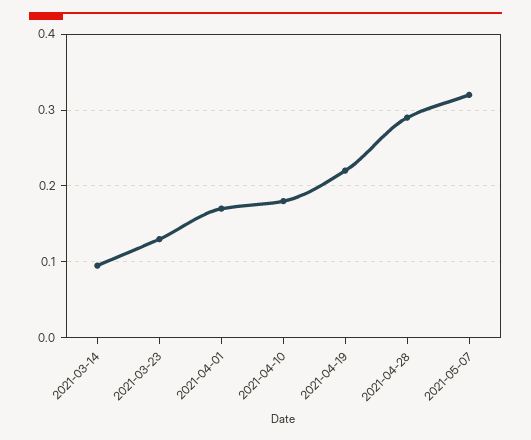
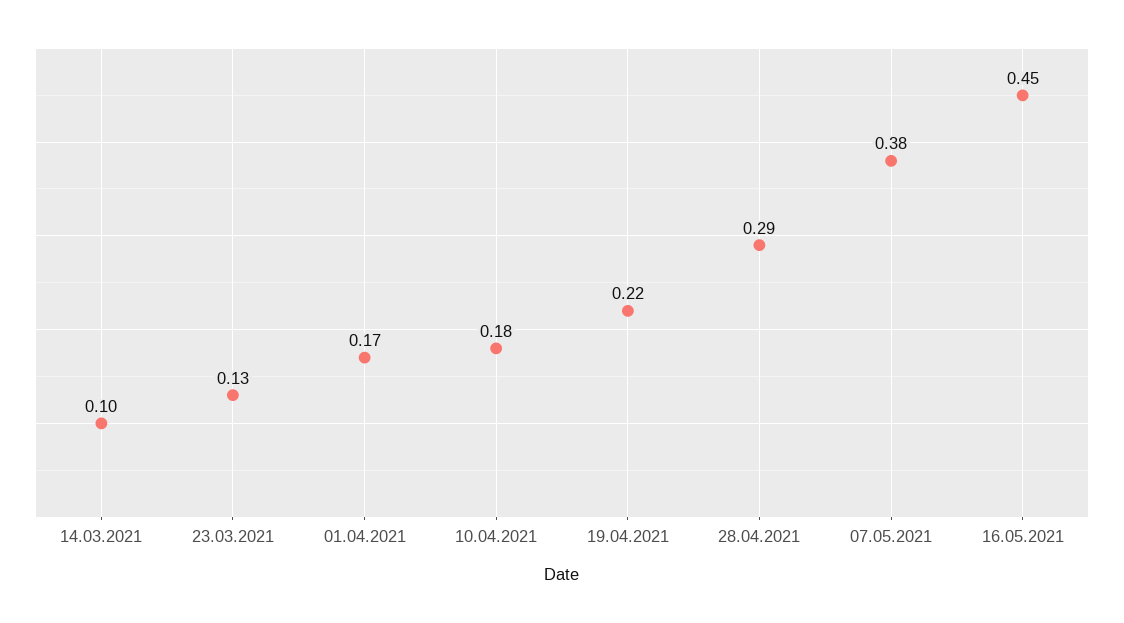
2021-05-07: 0.32 -> 0.38
16.05.2021: none -> 0.45

